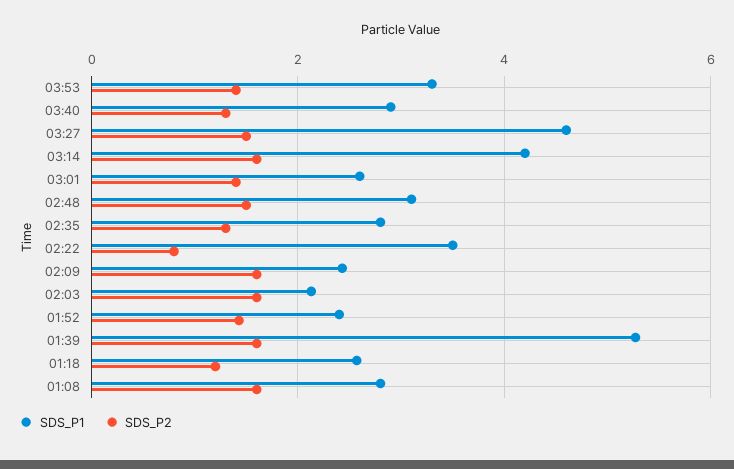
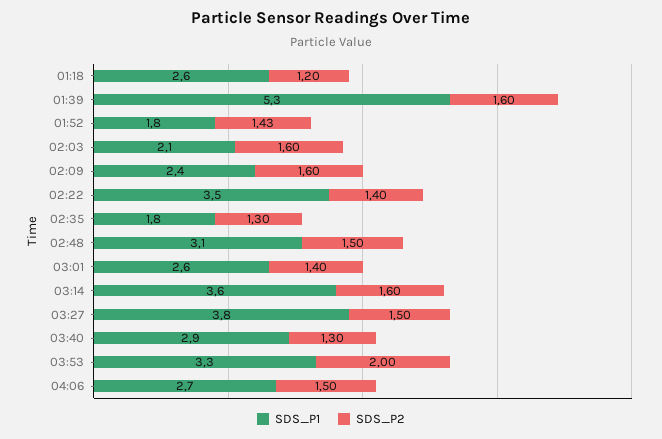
SDS_P2, 03:53: 1.4 -> 2
SDS_P1, 03:27: 4.6 -> 3.8
SDS_P1, 03:14: 4.2 -> 3.6
SDS_P1, 02:35: 2.8 -> 1.8
SDS_P2, 02:22: 0.8 -> 1.4
SDS_P1, 01:52: 2.4 -> 1.8
SDS_P1, 01:08: 2.8 -> none
SDS_P2, 01:08: 1.6 -> none
SDS_P1, 04:06: none -> 2.7
SDS_P2, 04:06: none -> 1.5

